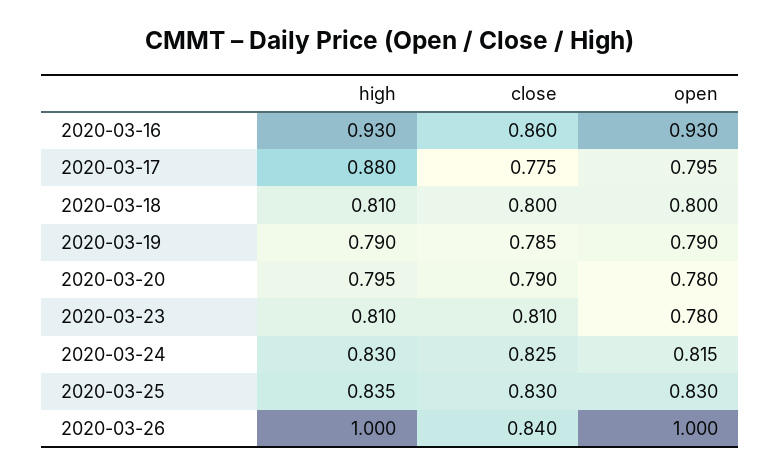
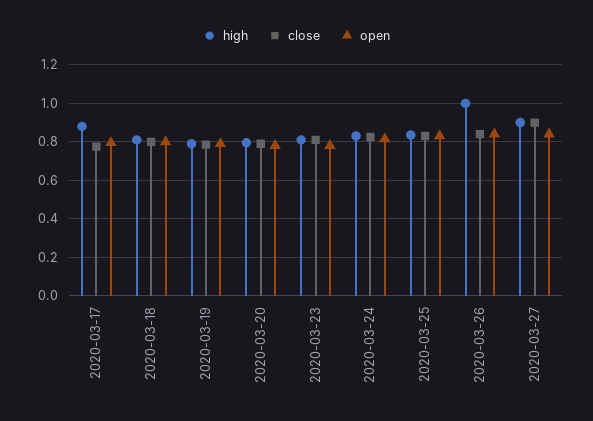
high, 2020-03-16: 0.93 -> none
close, 2020-03-16: 0.86 -> none
open, 2020-03-16: 0.93 -> none
open, 2020-03-26: 1 -> 0.85
high, 2020-03-27: none -> 0.9
close, 2020-03-27: none -> 0.9
open, 2020-03-27: none -> 0.85

